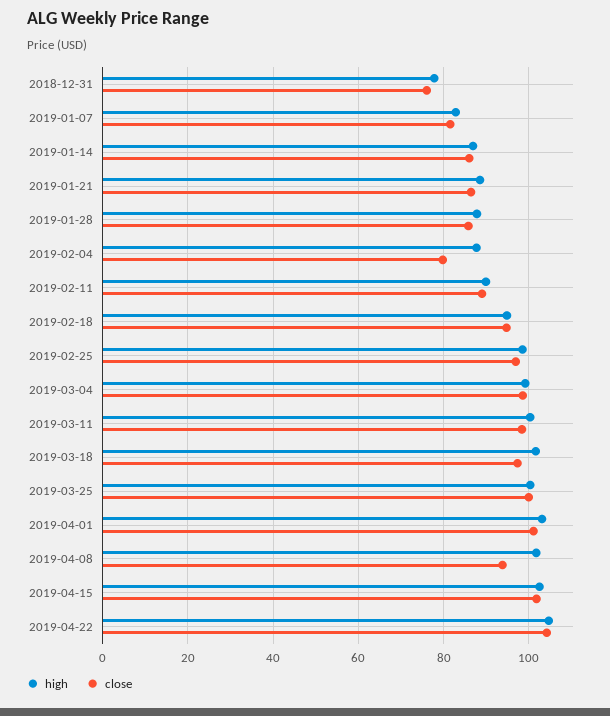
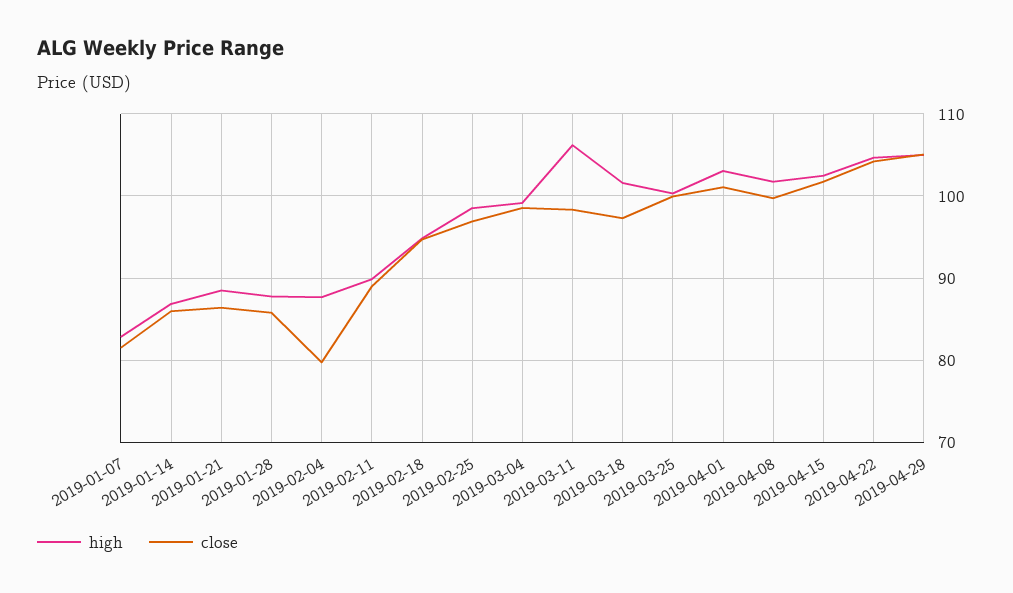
high, 2018-12-31: 78 -> none
close, 2018-12-31: 76 -> none
high, 2019-03-11: 100 -> 106
close, 2019-04-08: 94 -> 100
high, 2019-04-29: none -> 105
close, 2019-04-29: none -> 105

